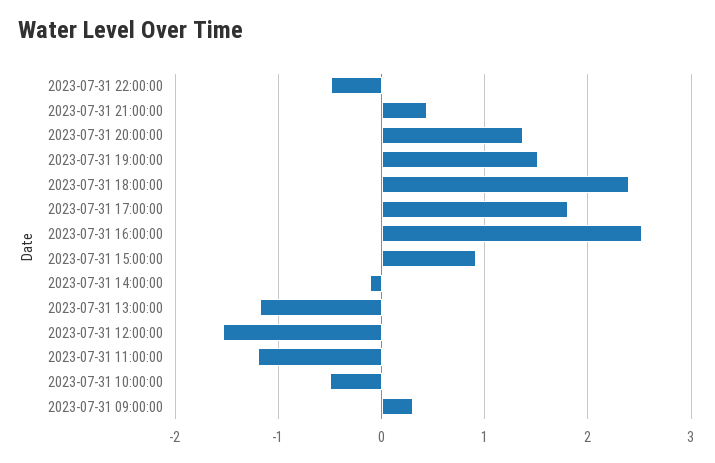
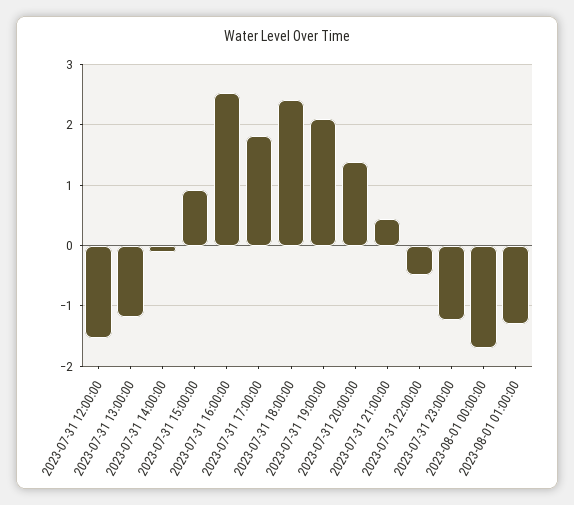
2023-07-31 19:00:00: 1.5 -> 2.1
2023-07-31 11:00:00: -1.2 -> none
2023-07-31 10:00:00: -0.5 -> none
2023-07-31 09:00:00: 0.3 -> none
2023-07-31 23:00:00: none -> -1.2
2023-08-01 00:00:00: none -> -1.7
2023-08-01 01:00:00: none -> -1.3

